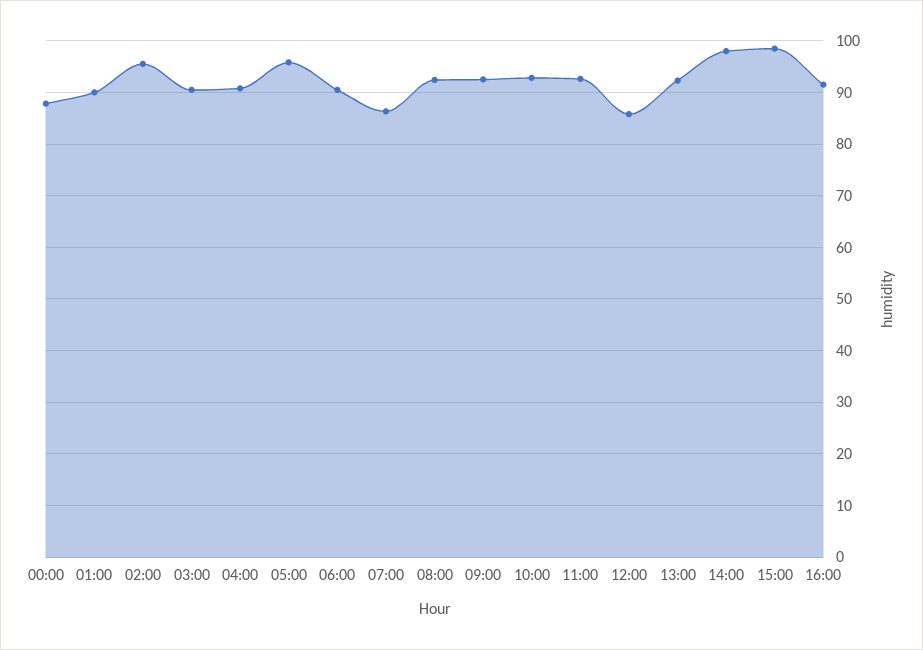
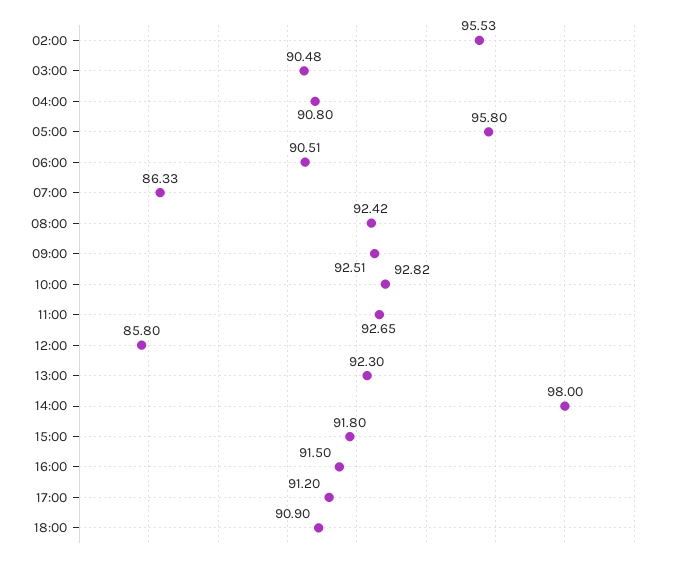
00:00: 88 -> none
01:00: 90 -> none
15:00: 98 -> 91.8
17:00: none -> 91.2
18:00: none -> 90.9

